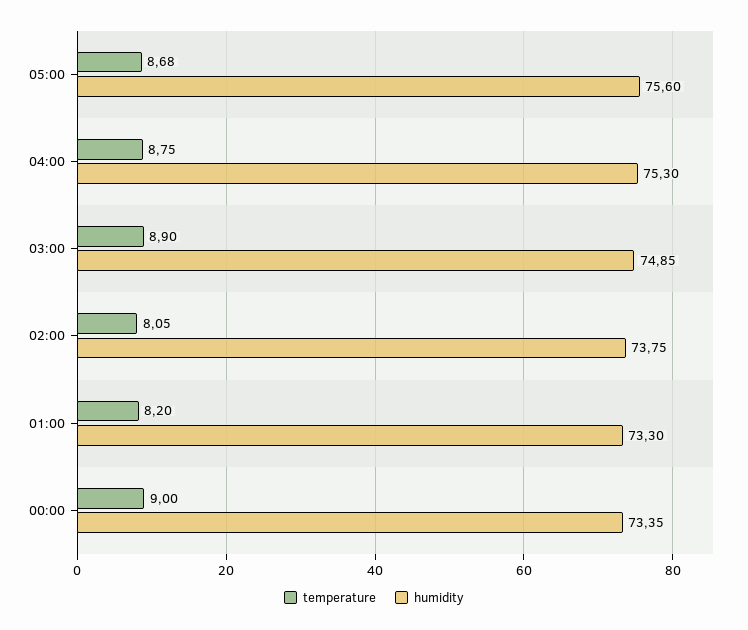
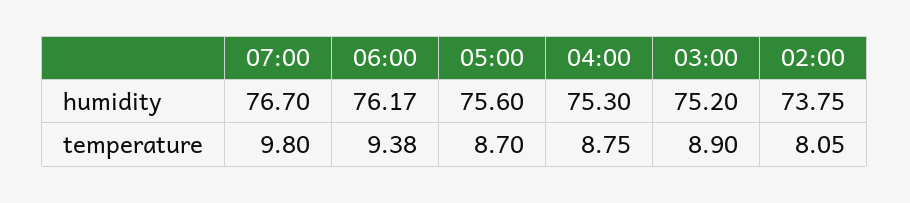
temperature, 05:00: 8.68 -> 8.7
humidity, 03:00: 74.85 -> 75.2
temperature, 01:00: 8.2 -> none
humidity, 01:00: 73.3 -> none
temperature, 00:00: 9 -> none
humidity, 00:00: 73.35 -> none
humidity, 07:00: none -> 76.7
humidity, 06:00: none -> 76.17
temperature, 07:00: none -> 9.8
temperature, 06:00: none -> 9.38

